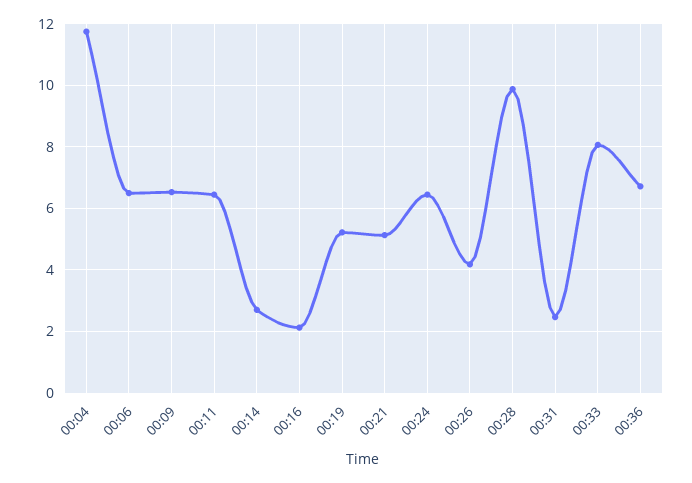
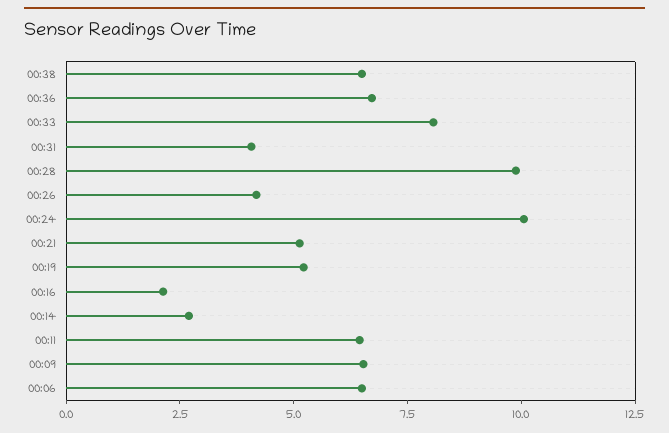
00:04: 11.8 -> none
00:24: 6.4 -> 10
00:31: 2.4 -> 4
00:38: none -> 6.5

